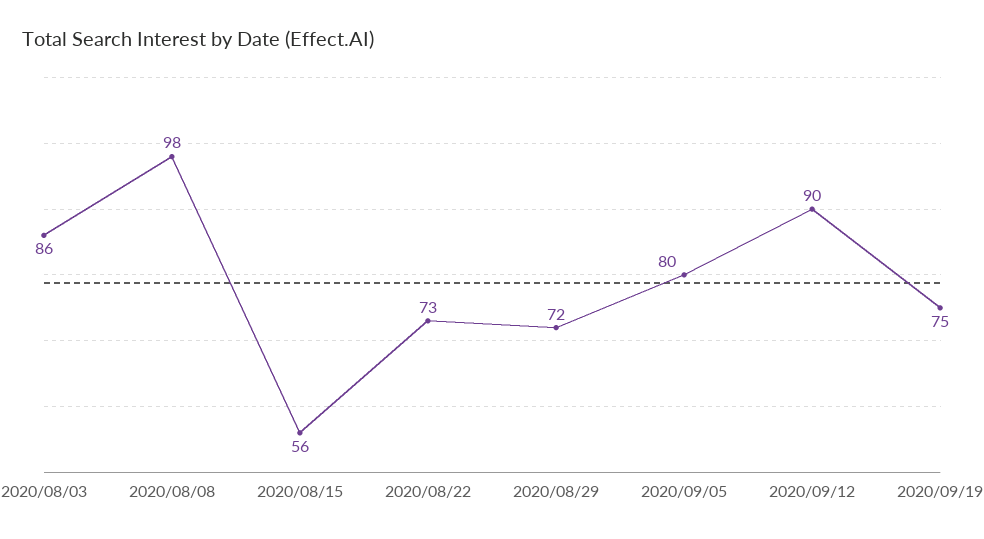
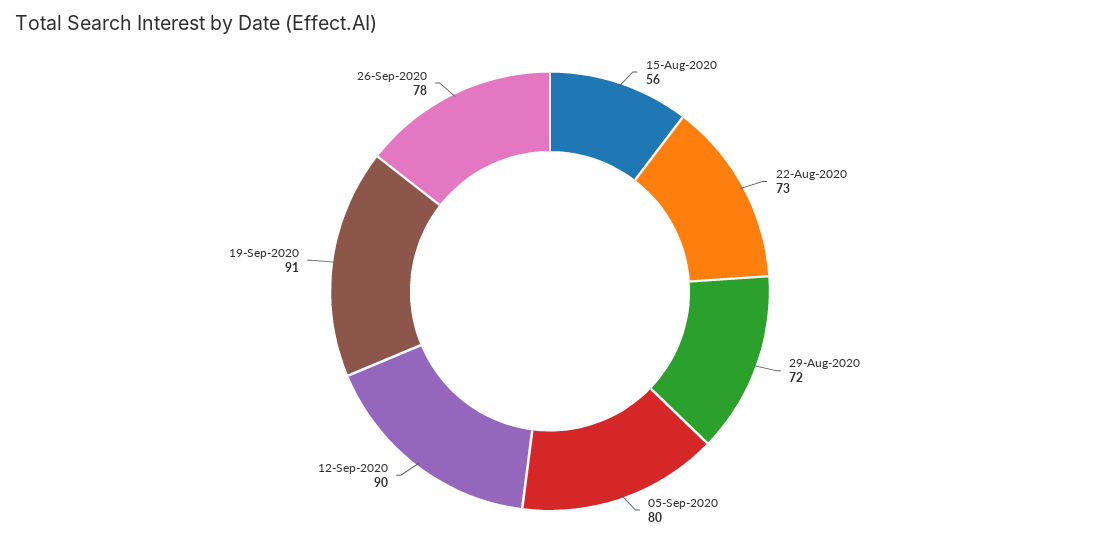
2020/08/03: 86 -> none
2020/08/08: 98 -> none
2020/09/19: 75 -> 91
26-Sep-2020: none -> 78

